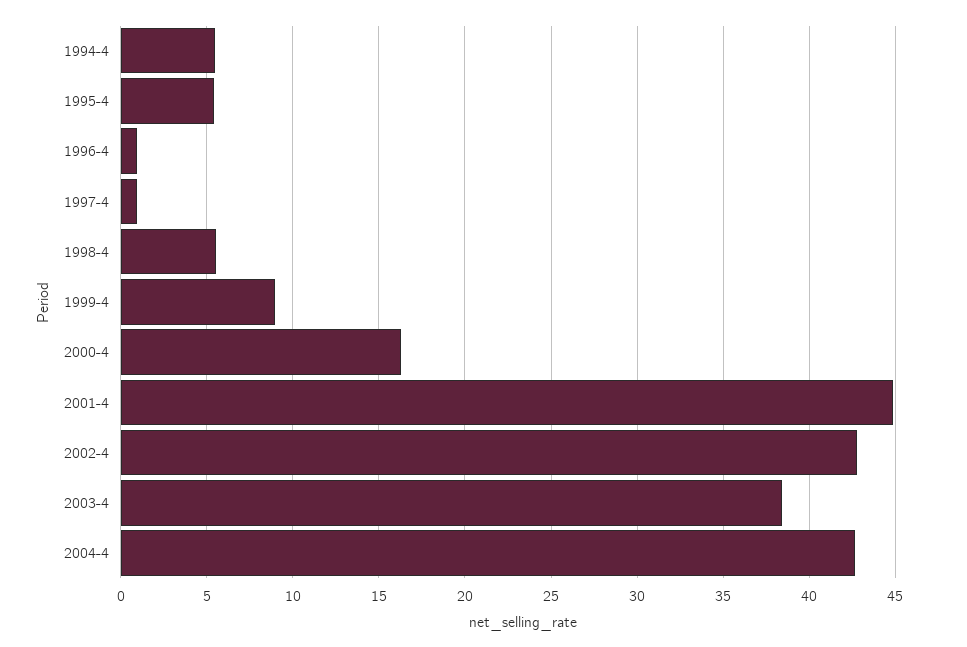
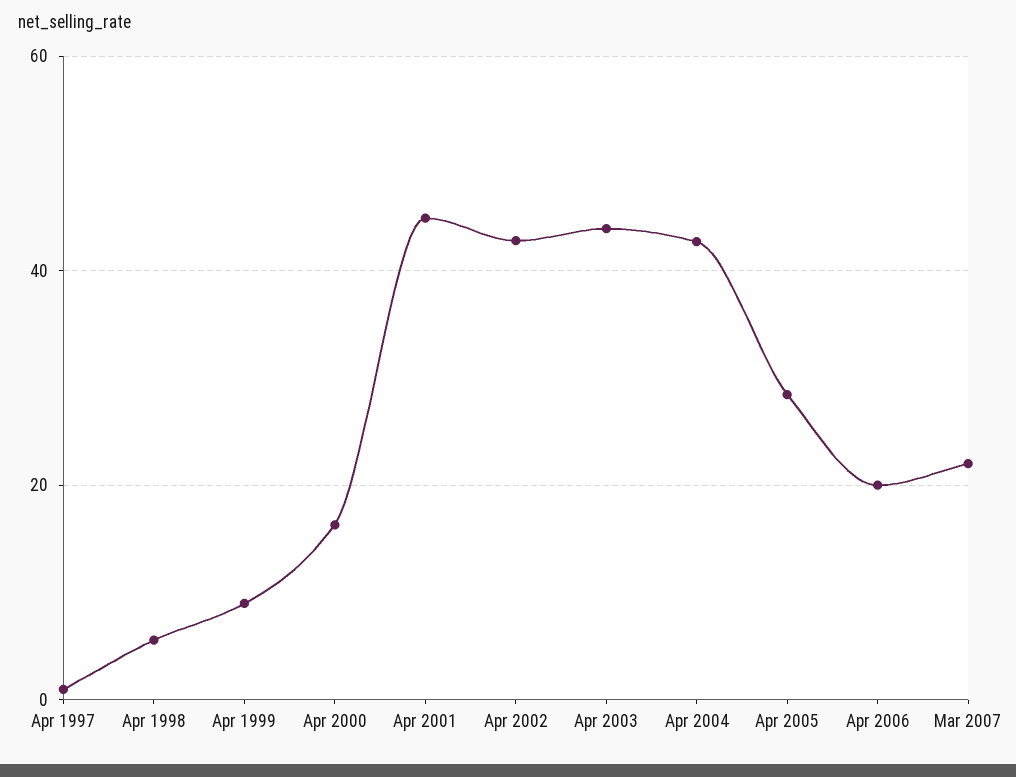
1994-4: 5.5 -> none
1995-4: 5.5 -> none
1996-4: 1 -> none
2003-4: 38.5 -> 44
Apr 2005: none -> 28
Apr 2006: none -> 20
Mar 2007: none -> 22

